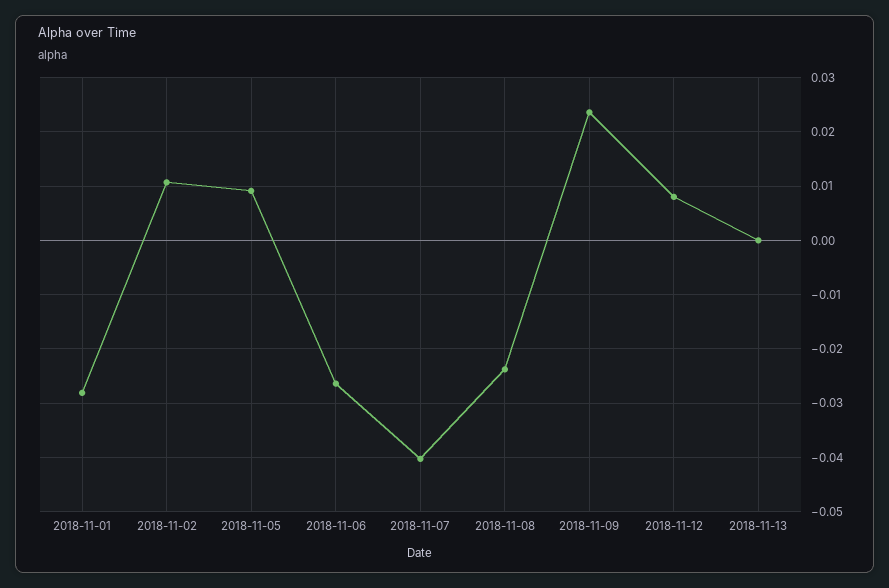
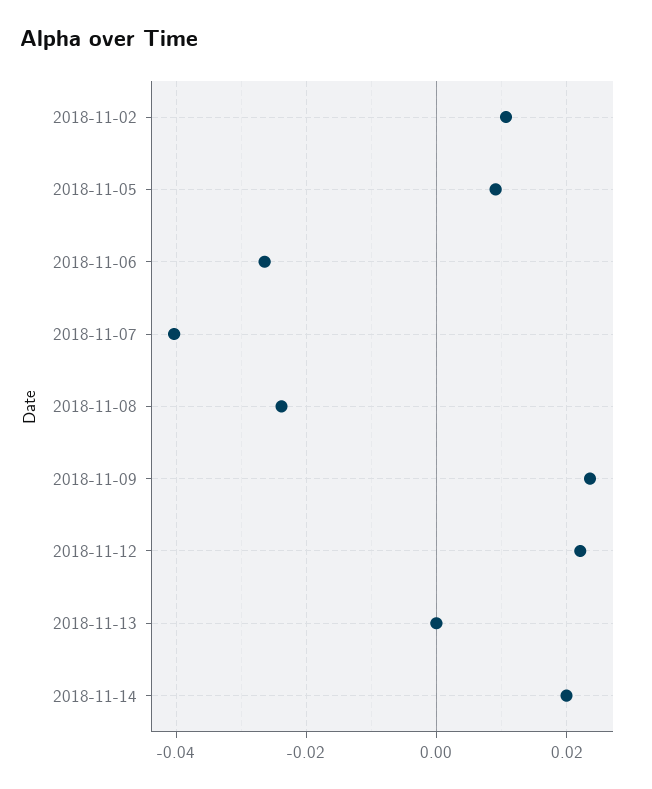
2018-11-01: -0.028 -> none
2018-11-12: 0.008 -> 0.022
2018-11-14: none -> 0.02

